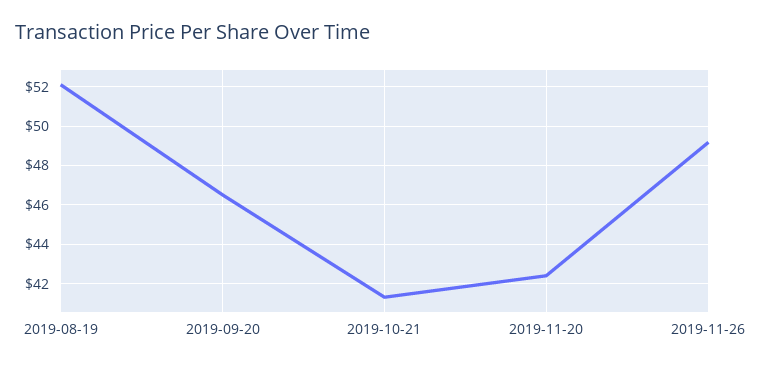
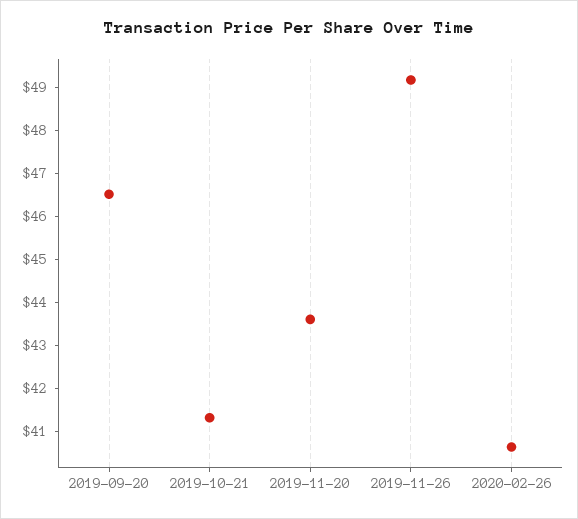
2019-08-19: 52 -> none
2019-11-20: 42.5 -> 43.6
2020-02-26: none -> 40.6

